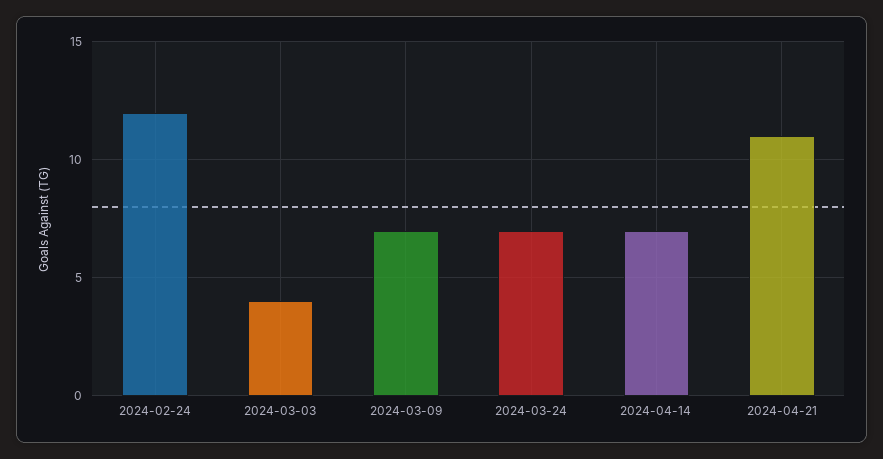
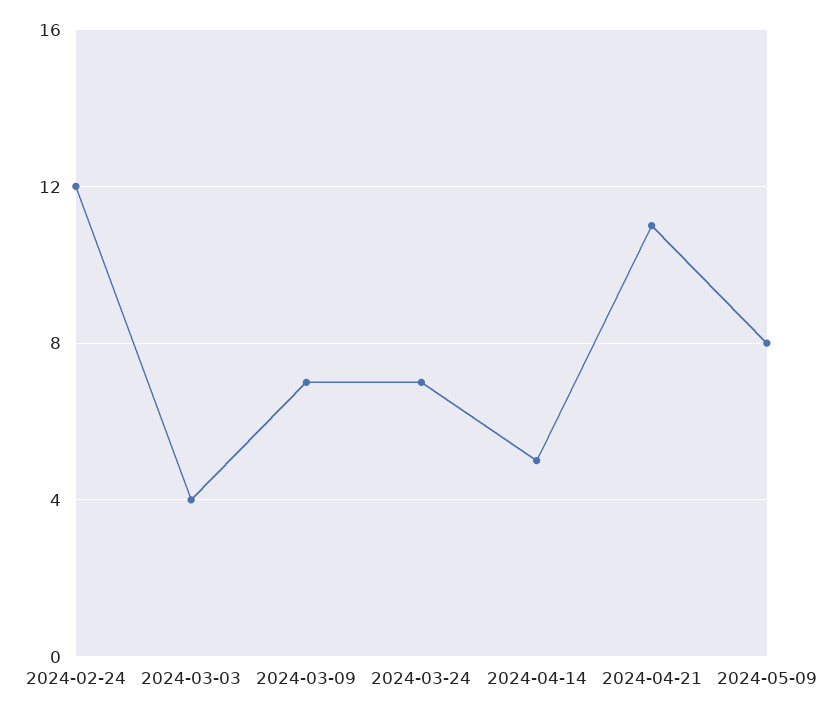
2024-04-14: 7 -> 5
2024-05-09: none -> 8

